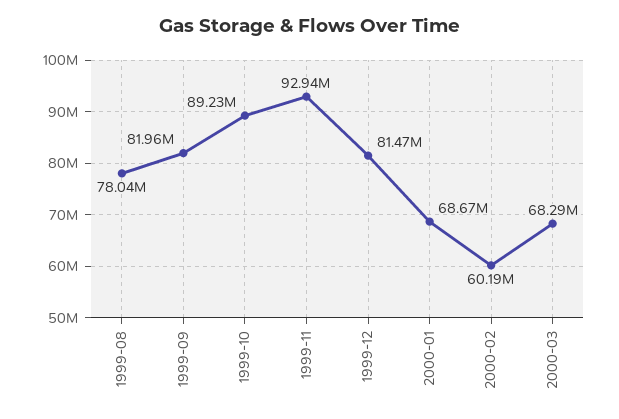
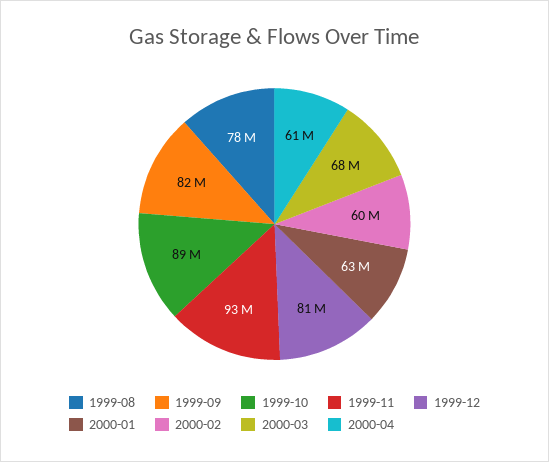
2000-01: 68670000 -> 63000000
2000-04: none -> 61000000

